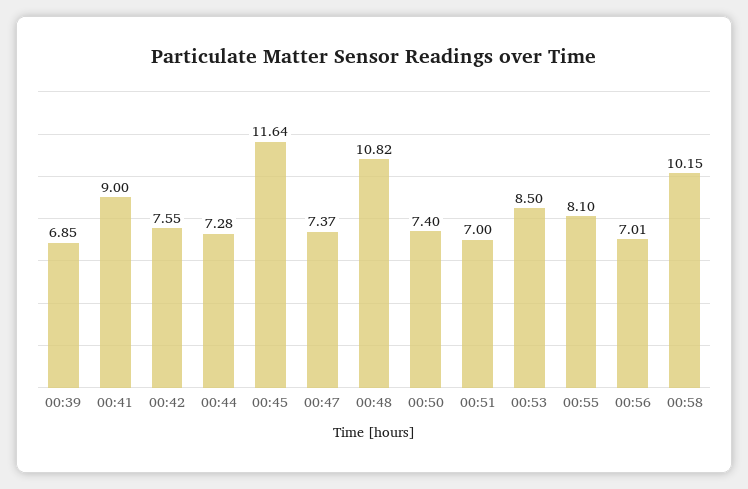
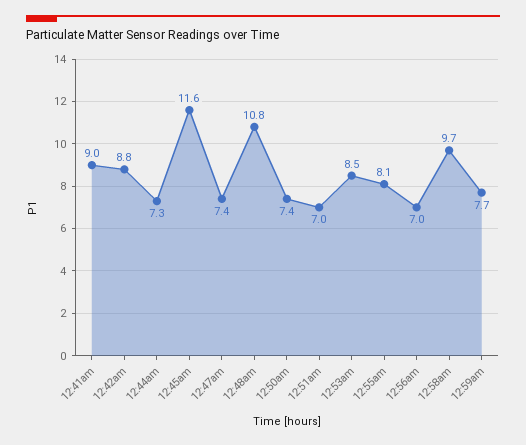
00:39: 6.85 -> none
00:42: 7.55 -> 8.8
00:58: 10.15 -> 9.7
12:59am: none -> 7.7

